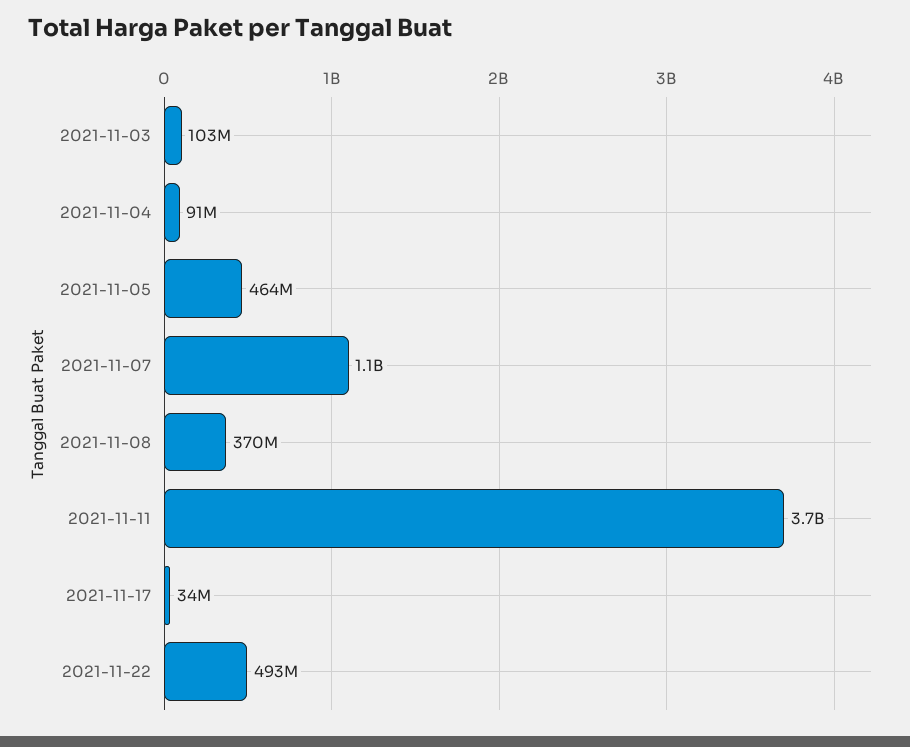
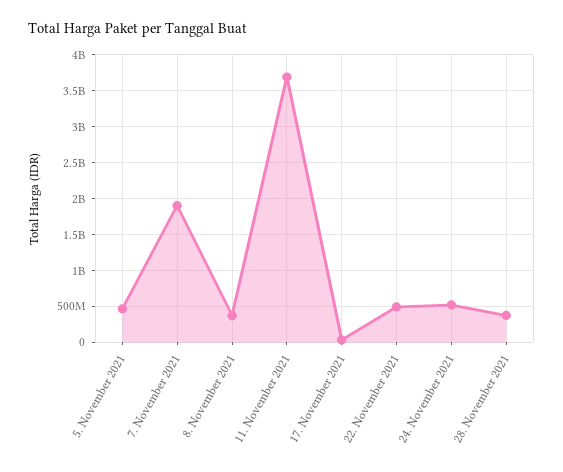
2021-11-03: 103000000 -> none
2021-11-04: 91000000 -> none
2021-11-07: 1100000000 -> 1900000000
24. November 2021: none -> 500000000
28. November 2021: none -> 400000000

